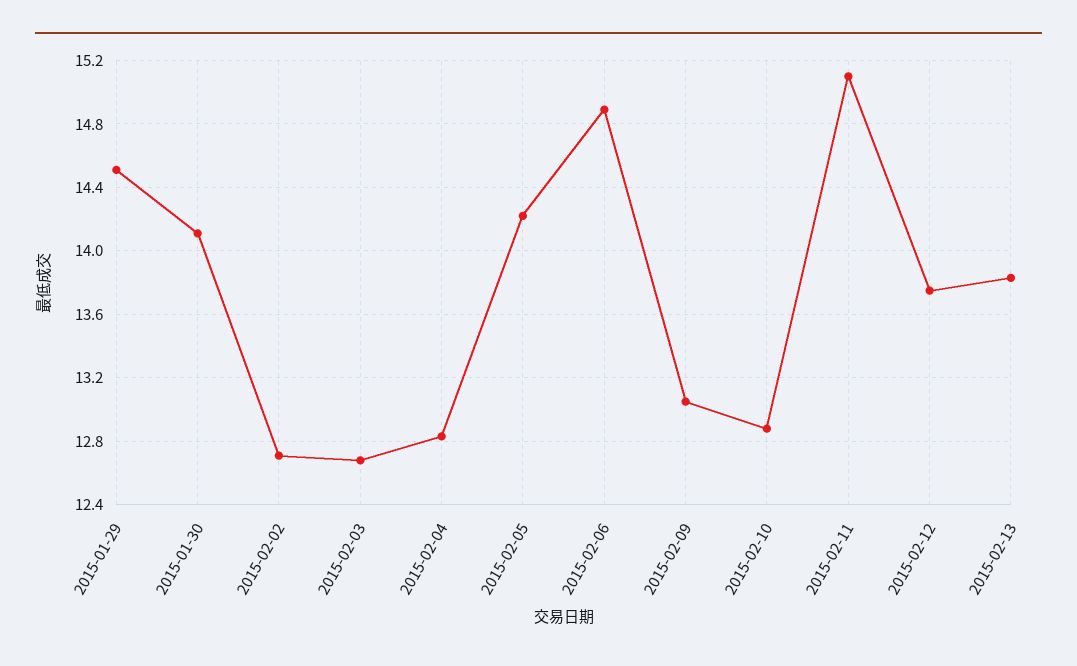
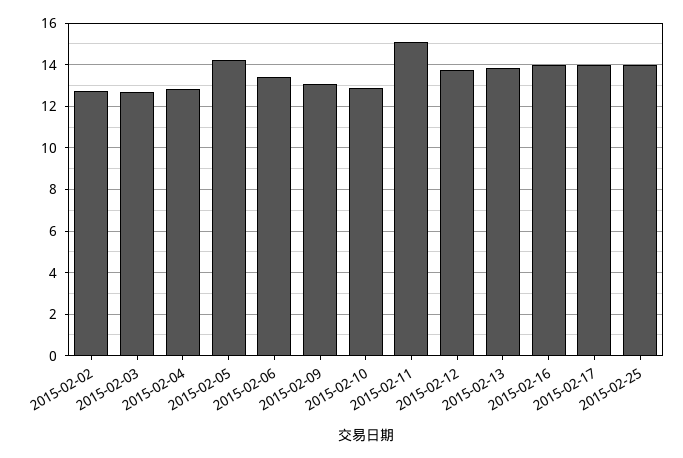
2015-01-29: 14.5 -> none
2015-01-30: 14.1 -> none
2015-02-06: 14.9 -> 13.5
2015-02-16: none -> 14
2015-02-17: none -> 14
2015-02-25: none -> 14

